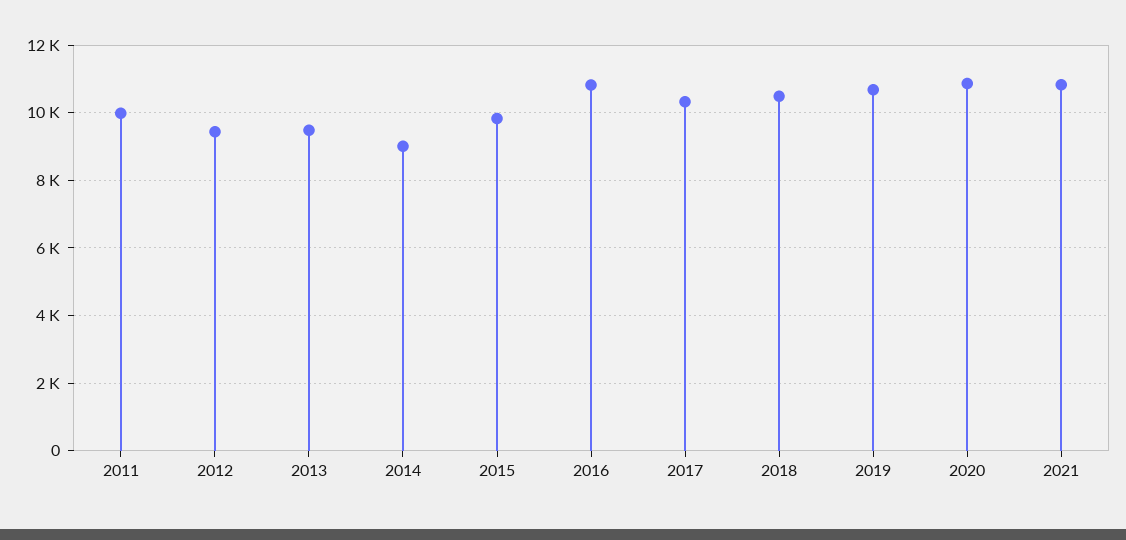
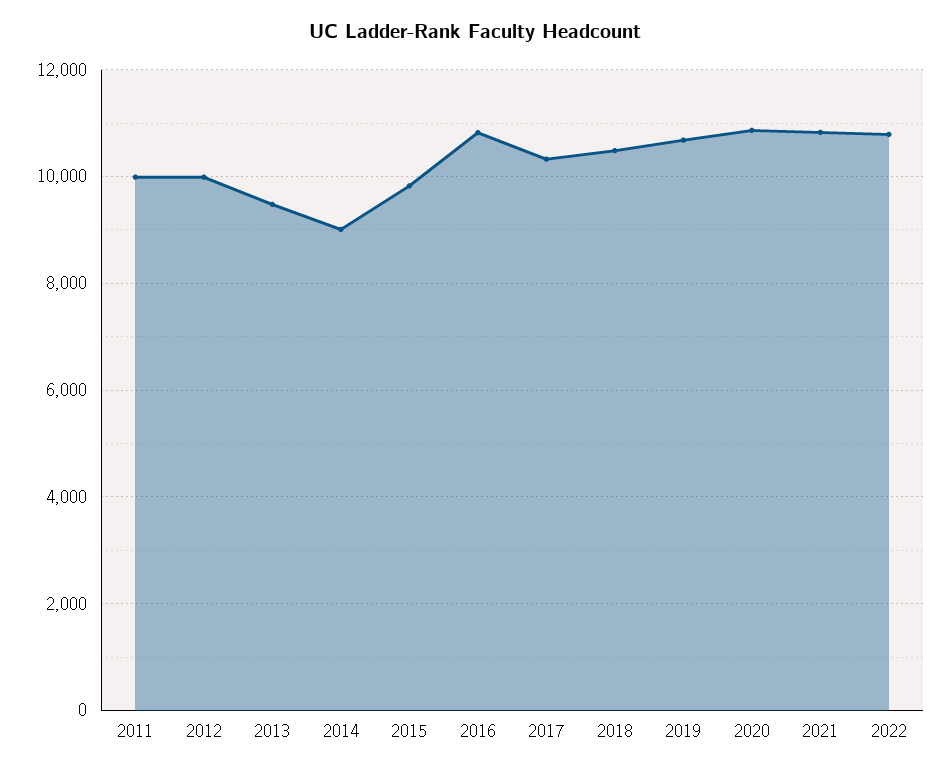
2012: 9400 -> 10000
2022: none -> 10800

